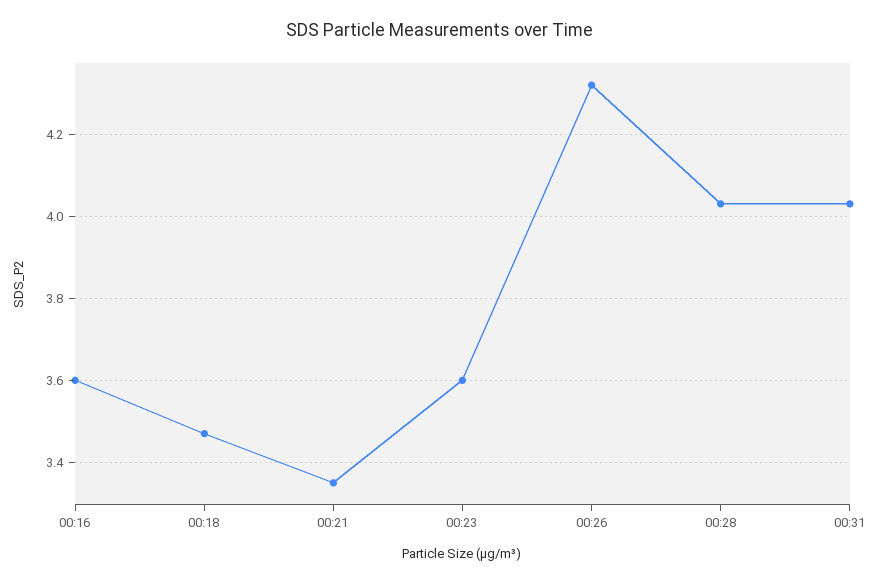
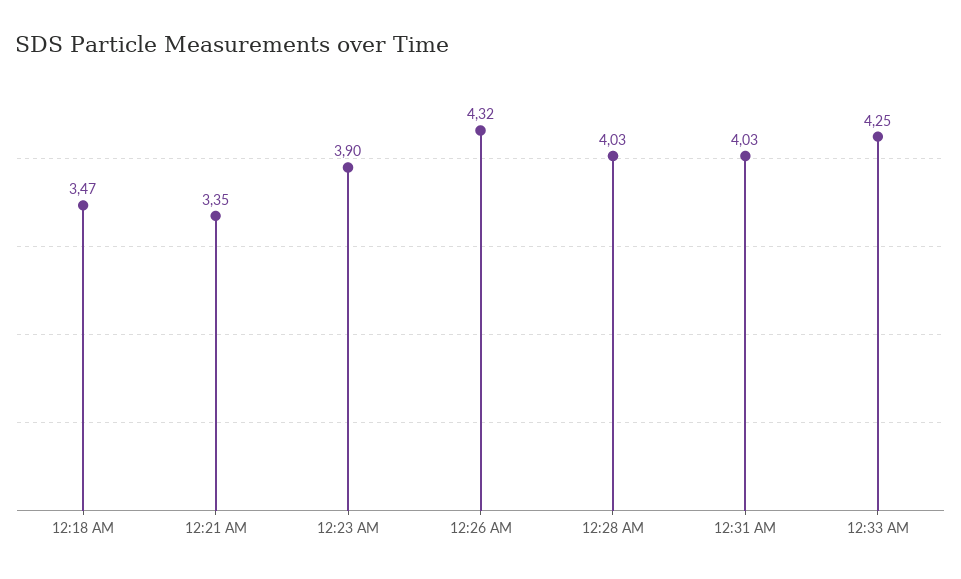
00:16: 3.6 -> none
00:23: 3.6 -> 3.9
12:33 AM: none -> 4.25

